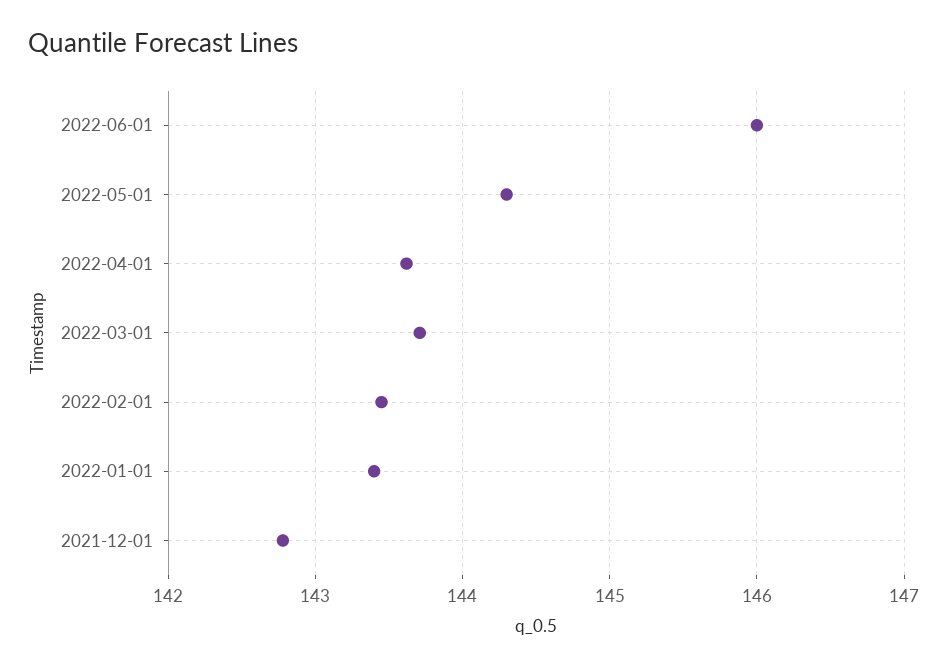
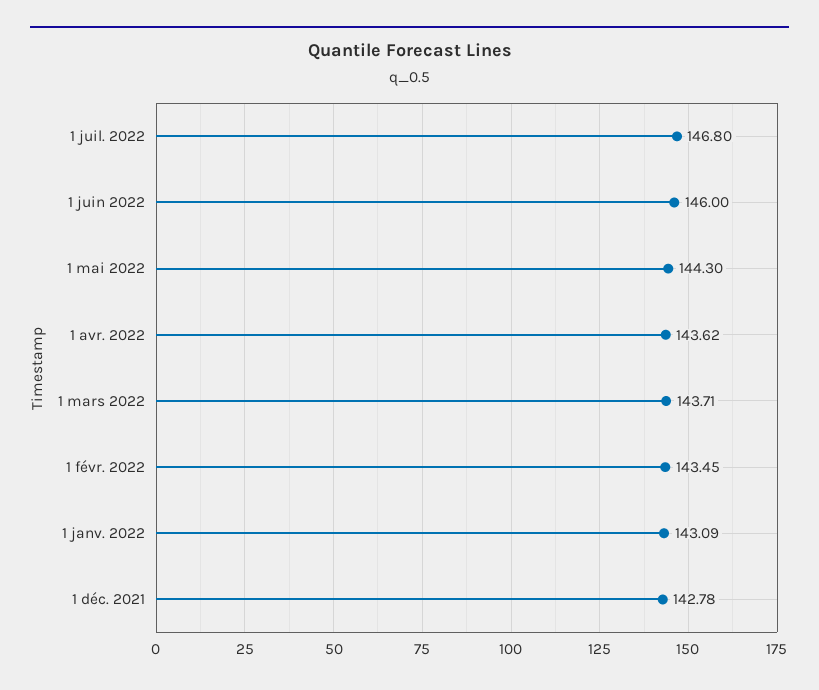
2022-01-01: 143.4 -> 143.09
1 juil. 2022: none -> 146.8

